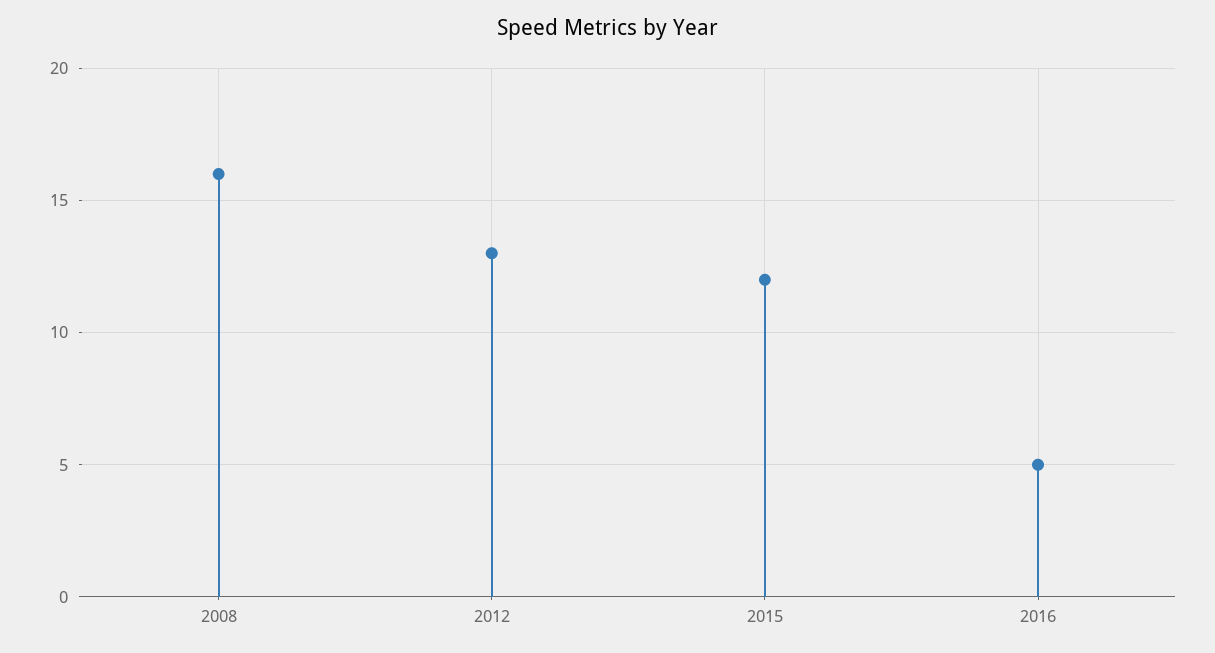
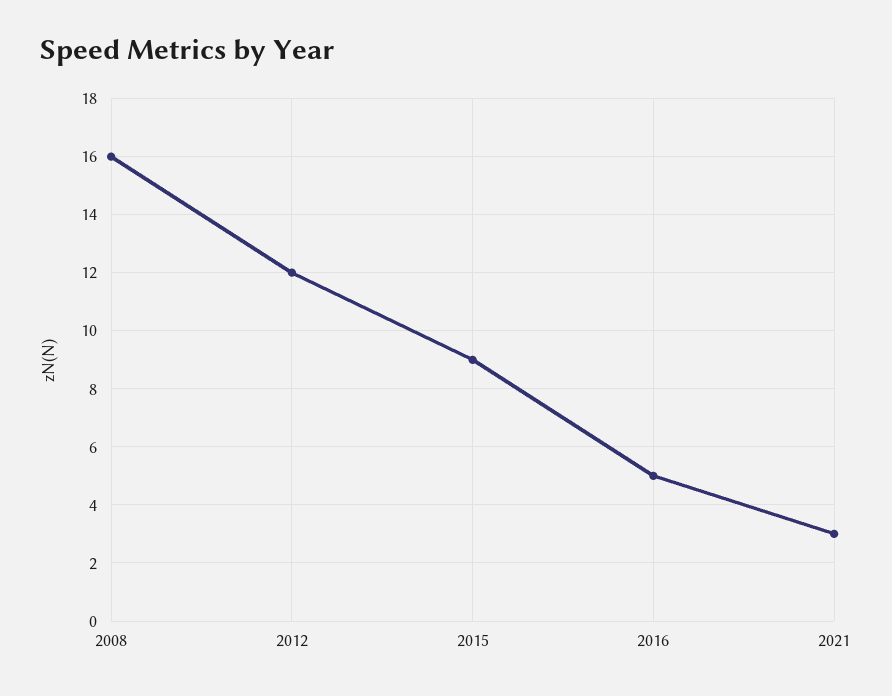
2012: 13 -> 12
2015: 12 -> 9
2021: none -> 3

